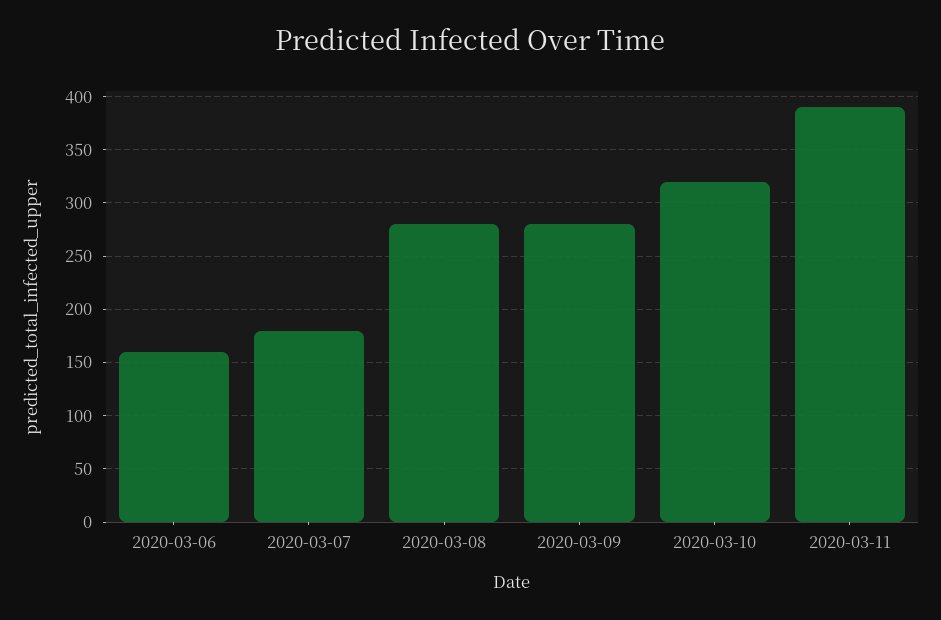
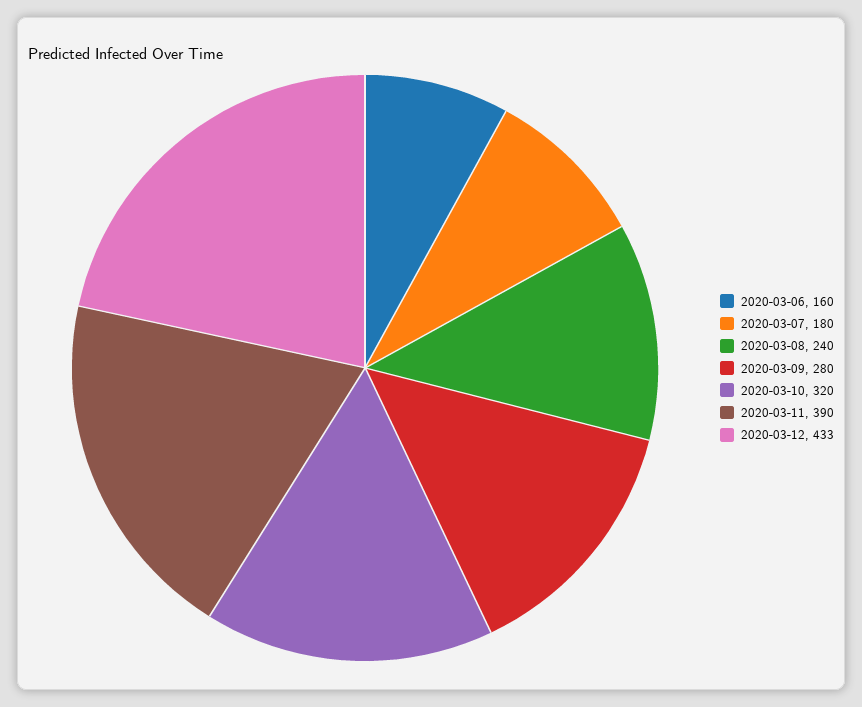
2020-03-08: 280 -> 240
2020-03-12: none -> 433

